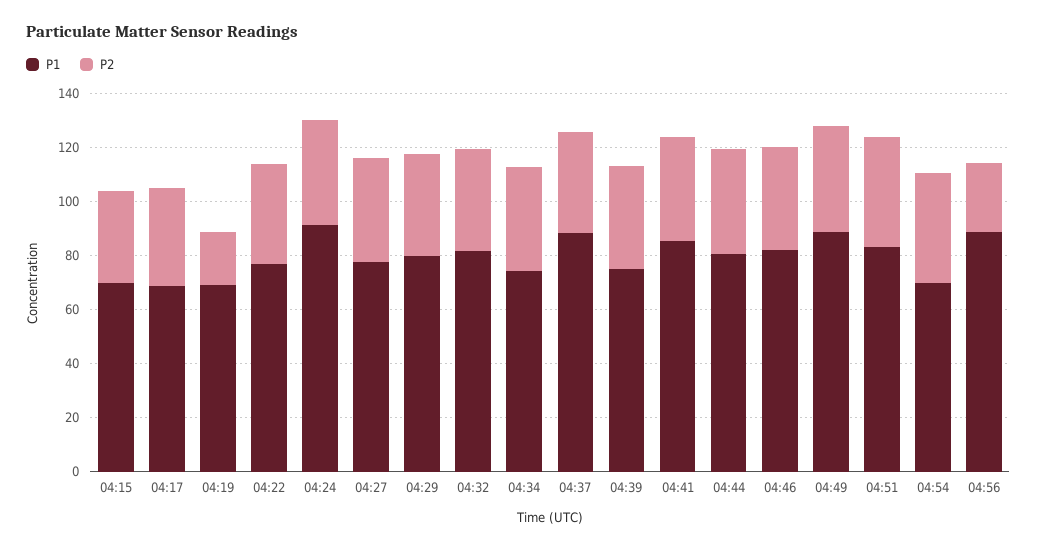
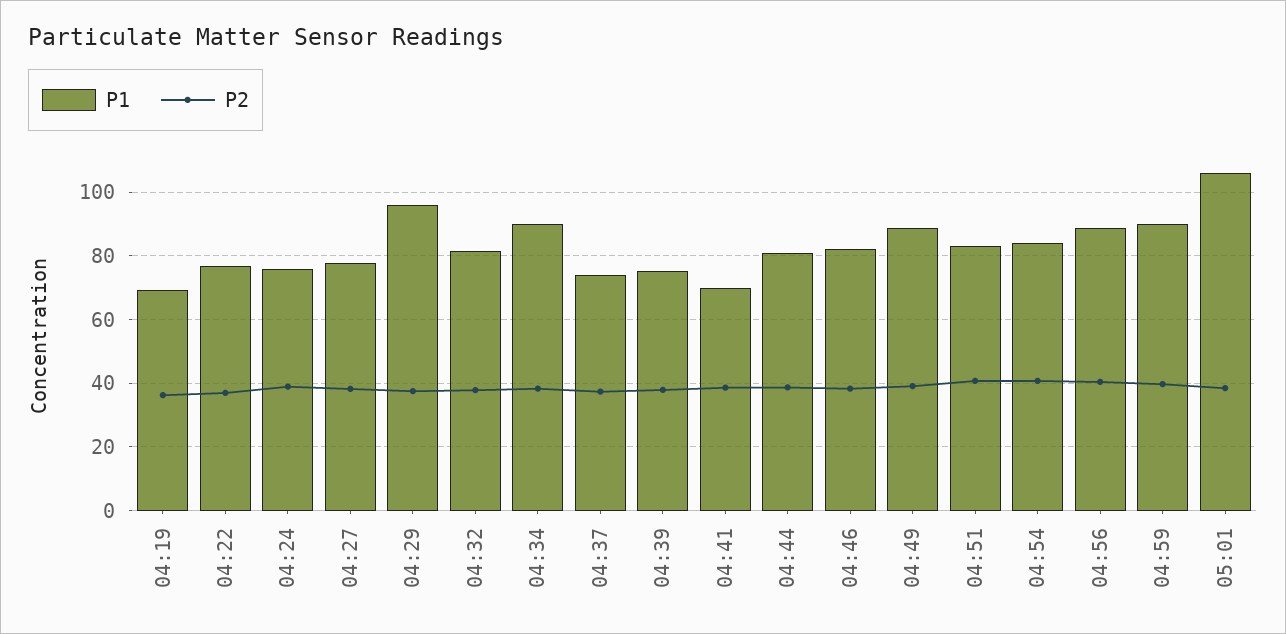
P1, 04:15: 70 -> none
P2, 04:15: 35 -> none
P1, 04:17: 70 -> none
P2, 04:17: 35 -> none
P2, 04:19: 20 -> 36
P1, 04:24: 90 -> 76
P1, 04:29: 80 -> 96
P1, 04:34: 75 -> 90
P1, 04:37: 90 -> 74
P1, 04:41: 85 -> 70
P1, 04:54: 70 -> 84
P2, 04:56: 25 -> 40
P1, 04:59: none -> 90
P2, 04:59: none -> 40
P1, 05:01: none -> 106
P2, 05:01: none -> 38

